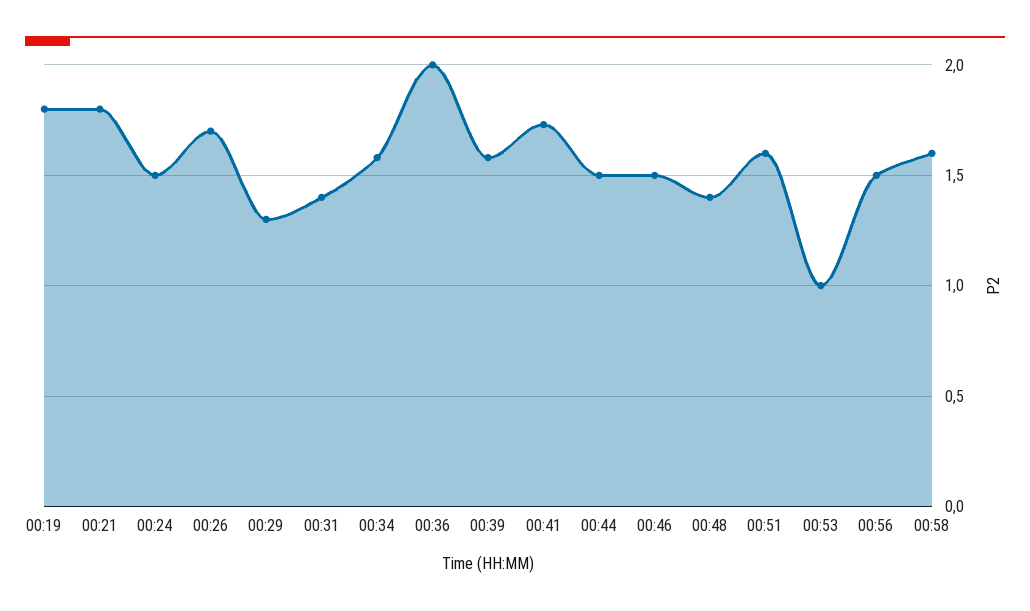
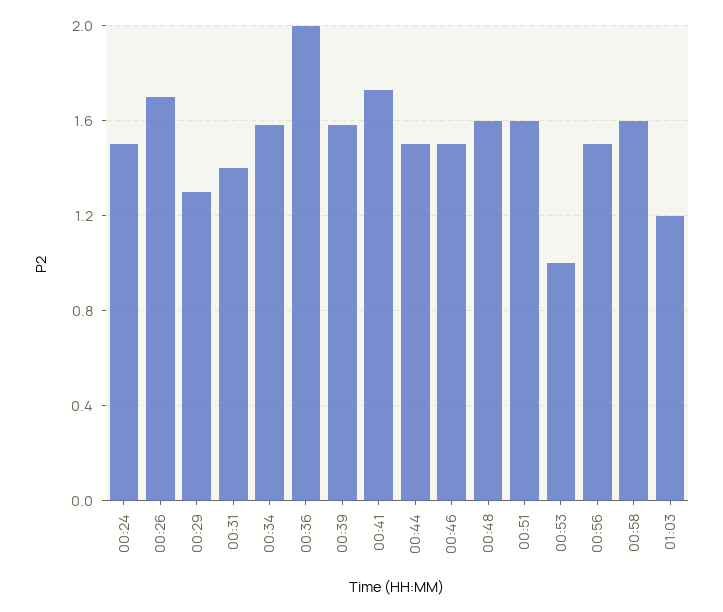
00:19: 1.8 -> none
00:21: 1.8 -> none
00:48: 1.4 -> 1.6
01:03: none -> 1.2

